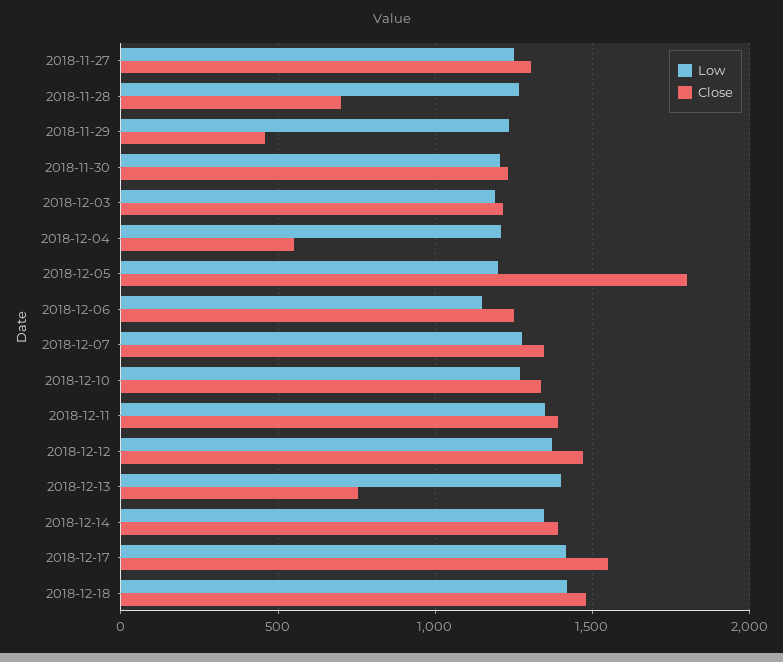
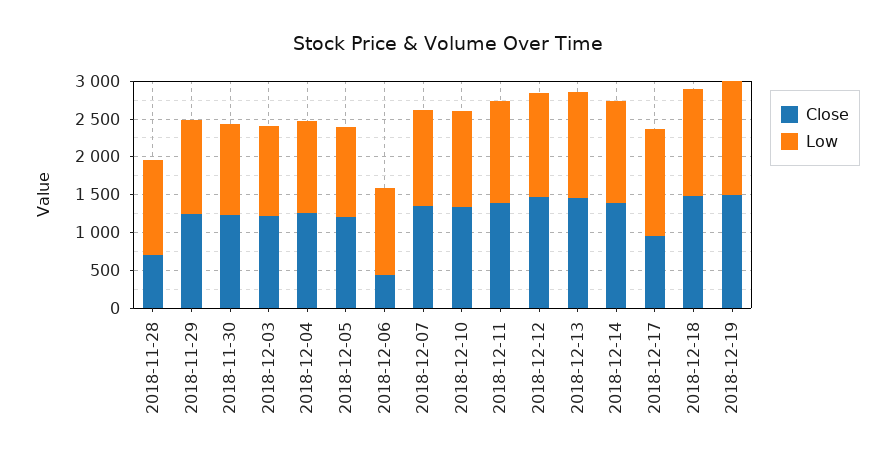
Low, 2018-11-27: 1250 -> none
Close, 2018-11-27: 1300 -> none
Close, 2018-11-29: 450 -> 1250
Close, 2018-12-04: 550 -> 1250
Close, 2018-12-05: 1800 -> 1250
Close, 2018-12-06: 1250 -> 500
Close, 2018-12-13: 750 -> 1500
Close, 2018-12-17: 1550 -> 1000
Close, 2018-12-19: none -> 1500
Low, 2018-12-19: none -> 1500

